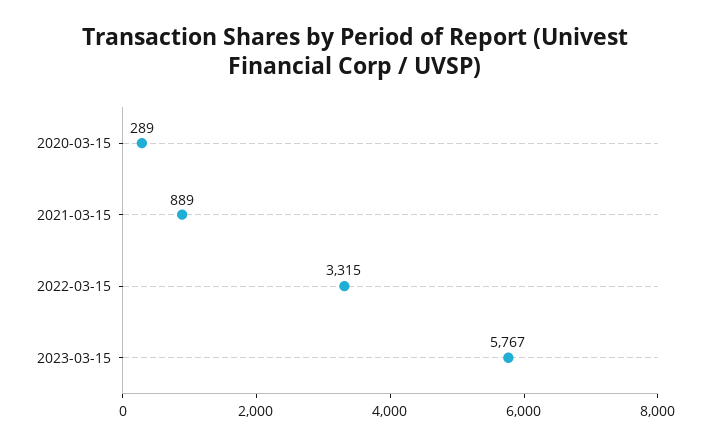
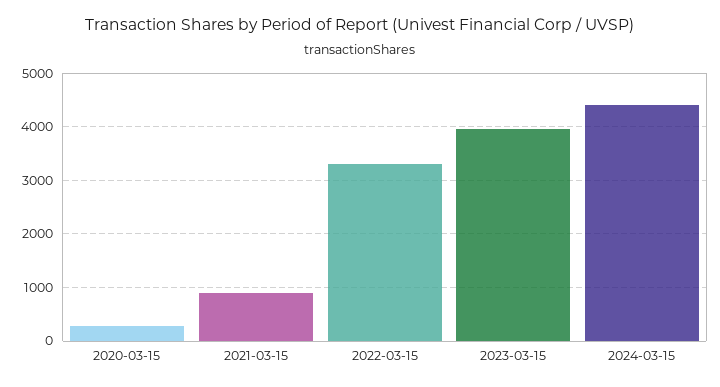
2023-03-15: 5767 -> 4000
2024-03-15: none -> 4400

